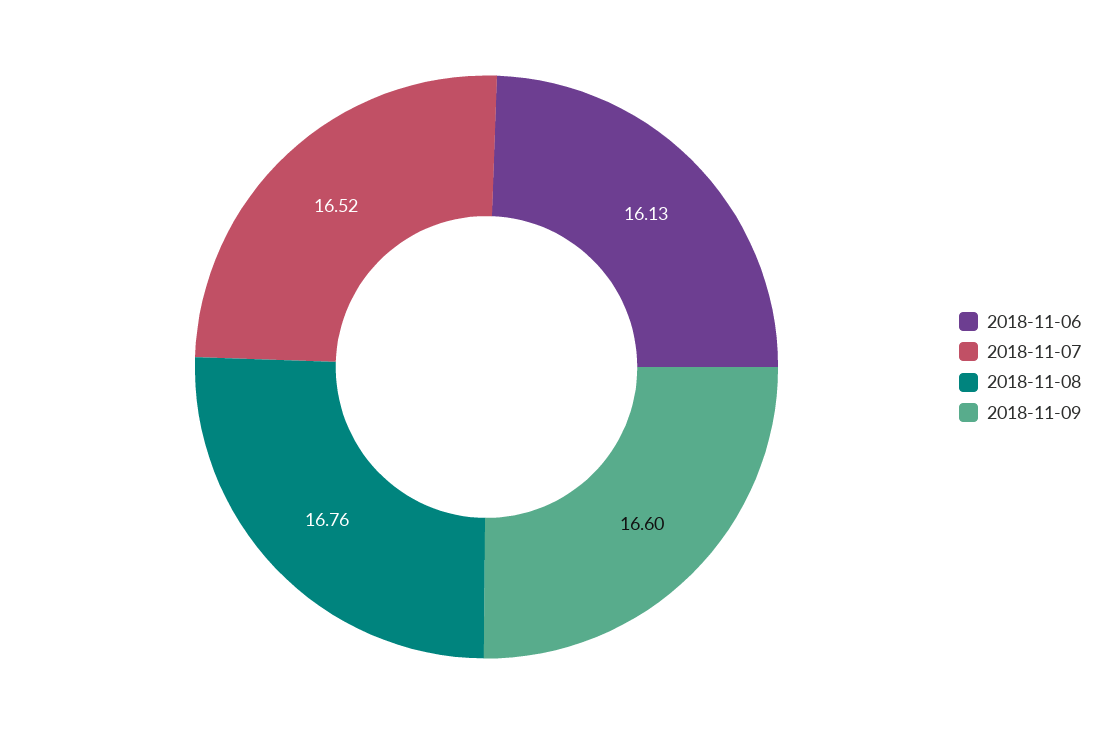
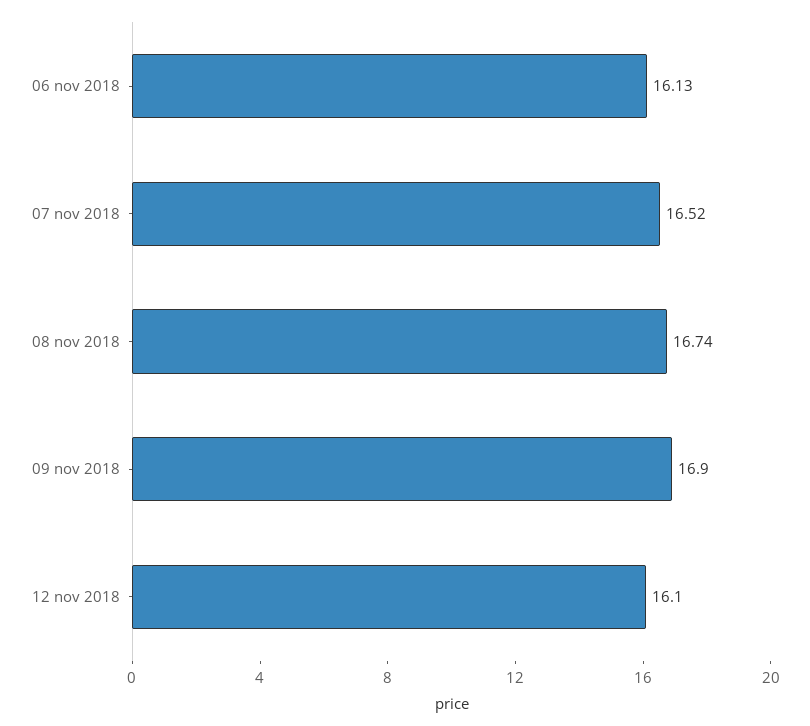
2018-11-08: 16.76 -> 16.74
2018-11-09: 16.6 -> 16.9
12 nov 2018: none -> 16.1

